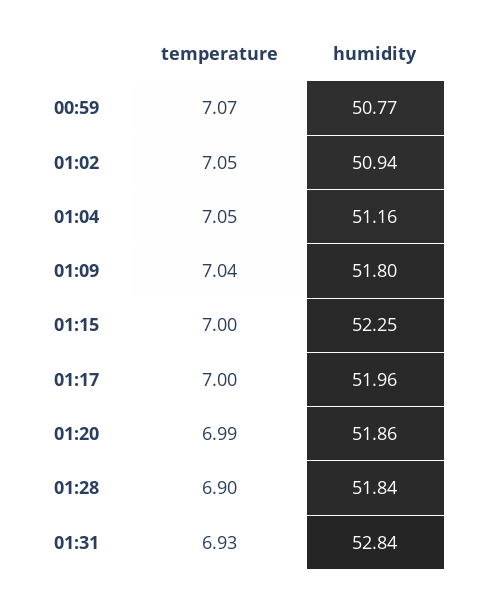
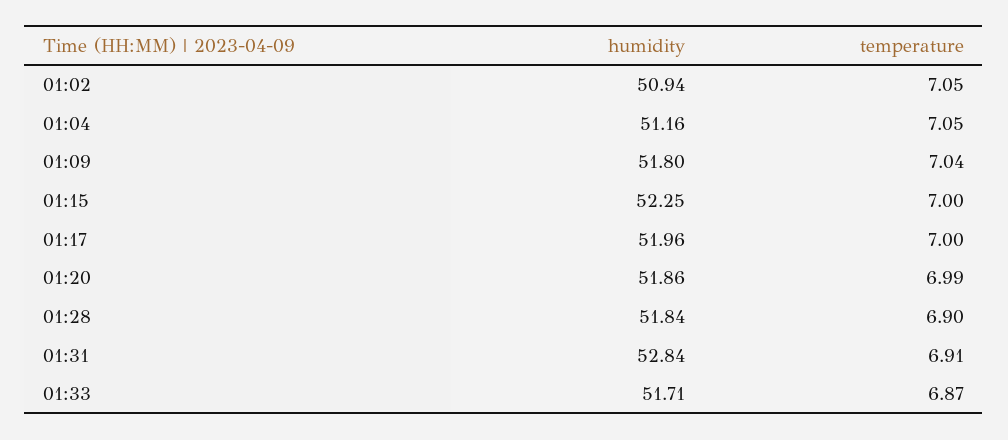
temperature, 00:59: 7.07 -> none
humidity, 00:59: 50.77 -> none
temperature, 01:31: 6.93 -> 6.91
humidity, 01:33: none -> 51.71
temperature, 01:33: none -> 6.87

